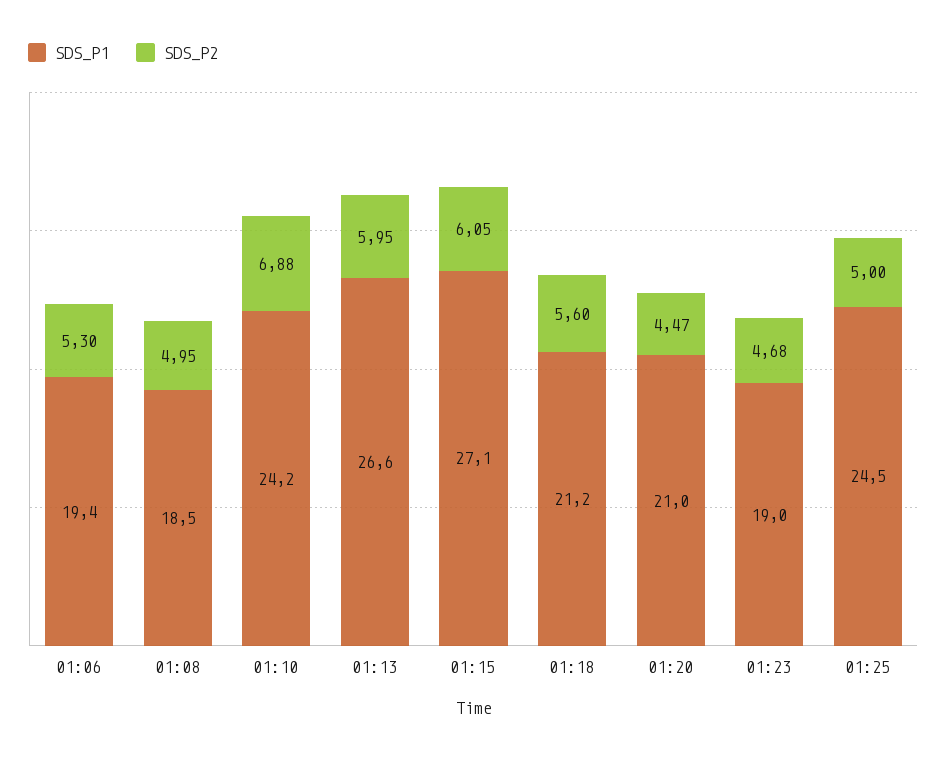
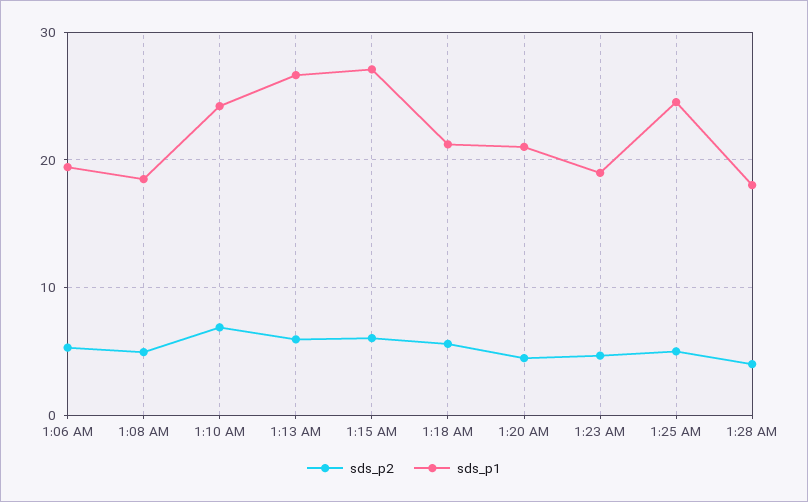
SDS_P2, 1:28 AM: none -> 4
SDS_P1, 1:28 AM: none -> 18

